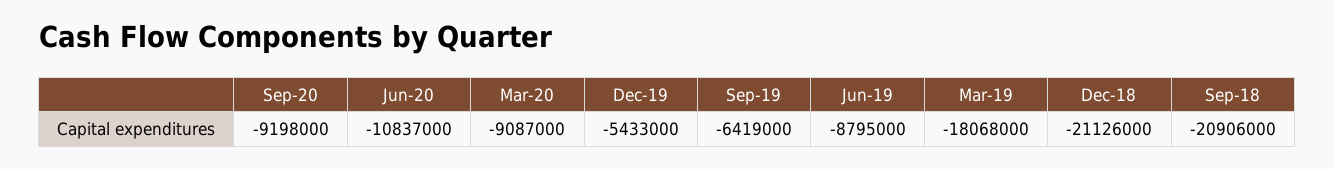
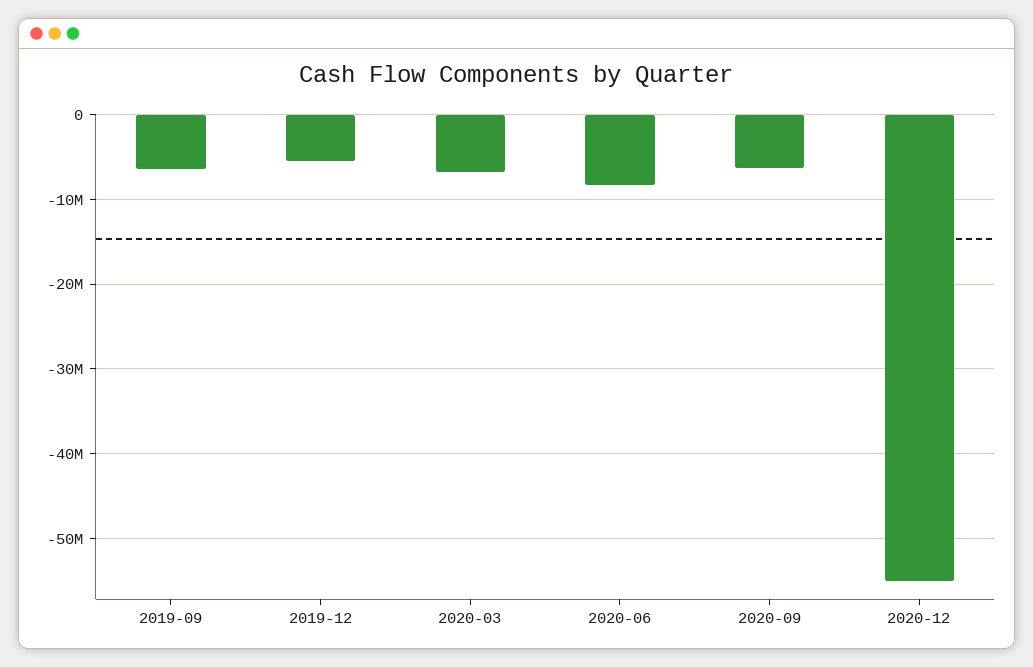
Sep-20: -9198000 -> -6000000
Jun-20: -10837000 -> -8000000
Mar-20: -9087000 -> -7000000
Jun-19: -8795000 -> none
Mar-19: -18068000 -> none
Dec-18: -21126000 -> none
Sep-18: -20906000 -> none
2020-12: none -> -55000000

